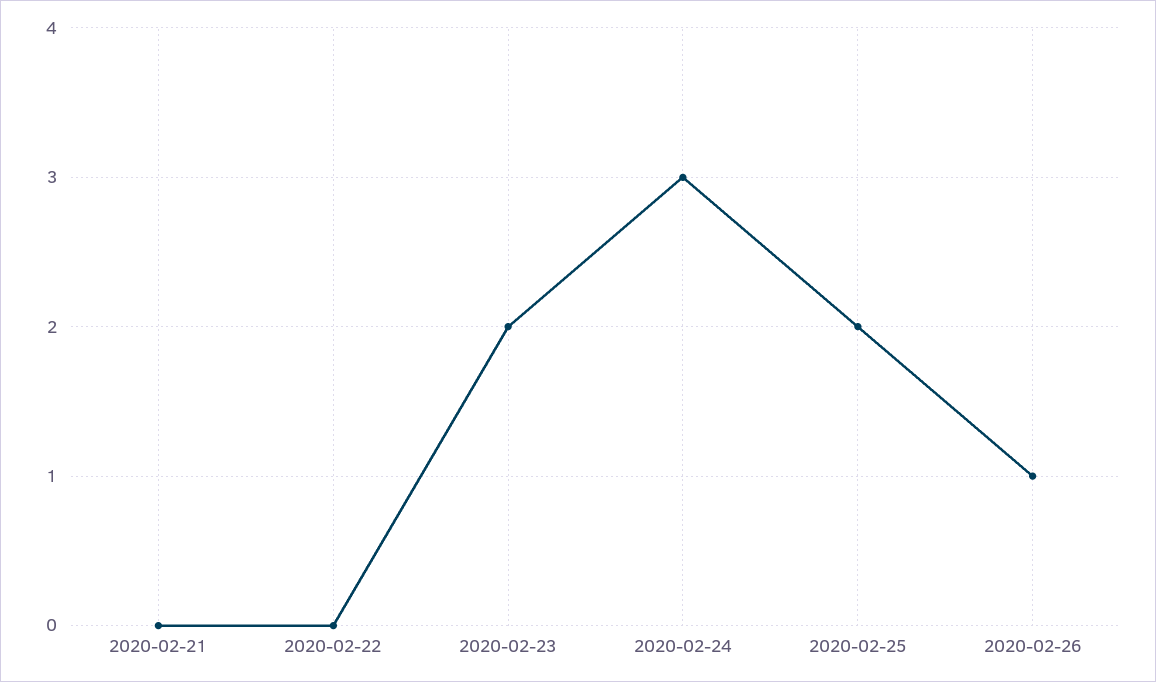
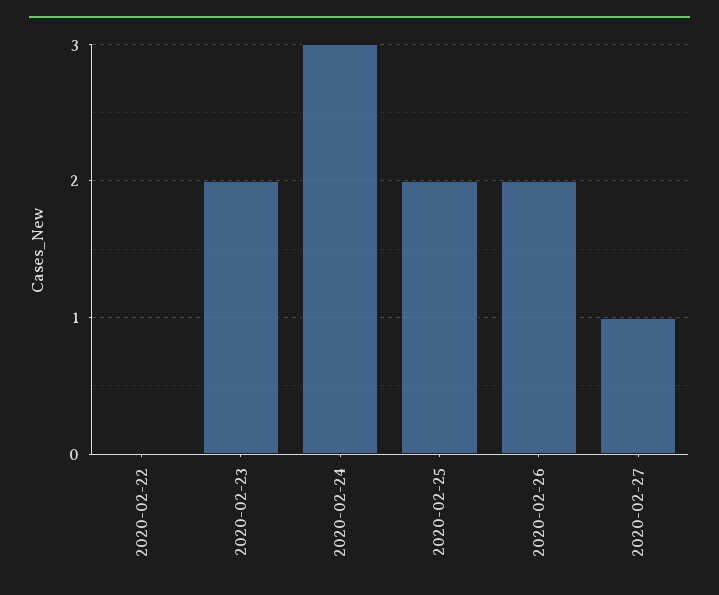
2020-02-21: 0 -> none
2020-02-26: 1 -> 2
2020-02-27: none -> 1

